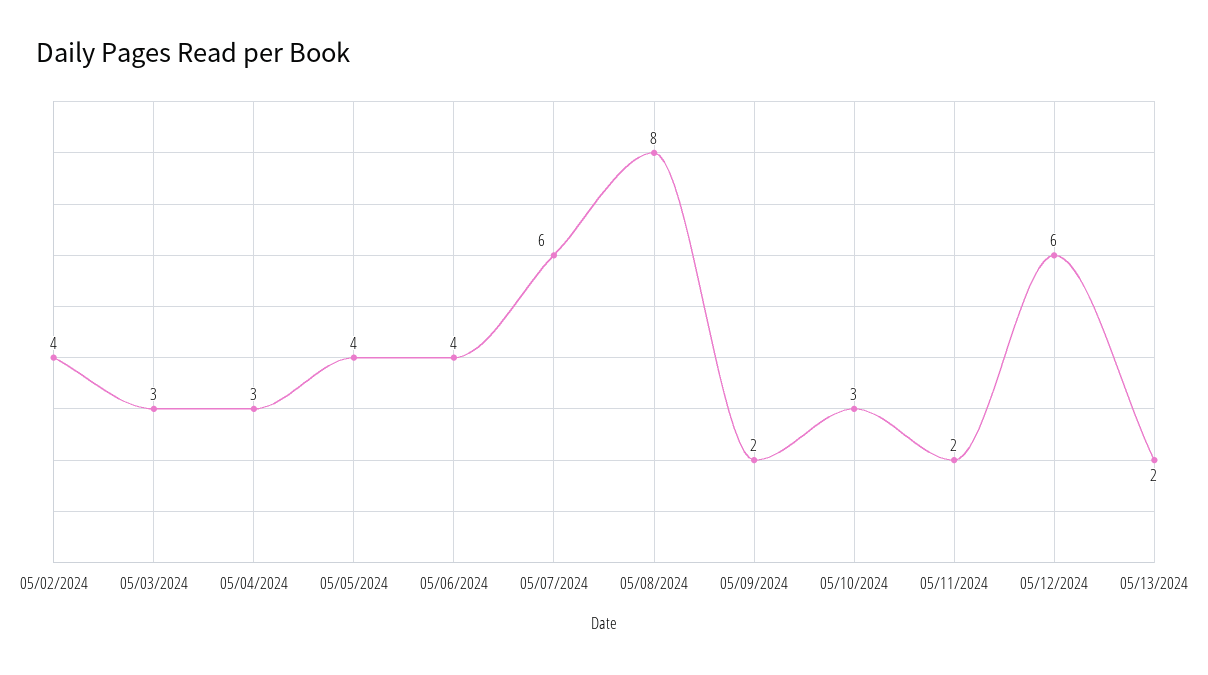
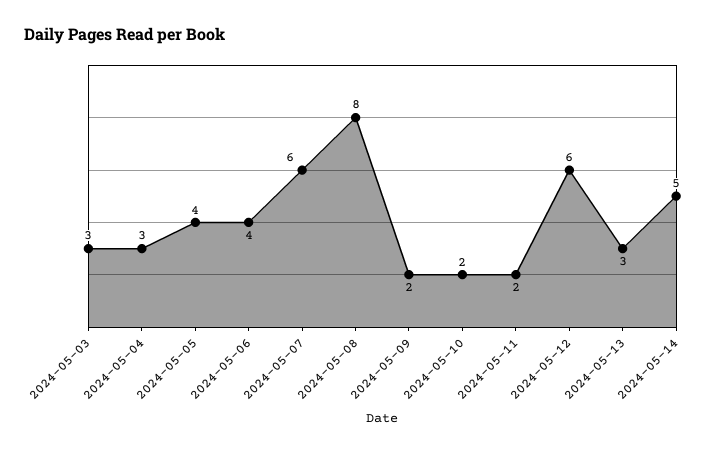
05/02/2024: 4 -> none
05/10/2024: 3 -> 2
05/13/2024: 2 -> 3
2024-05-14: none -> 5

